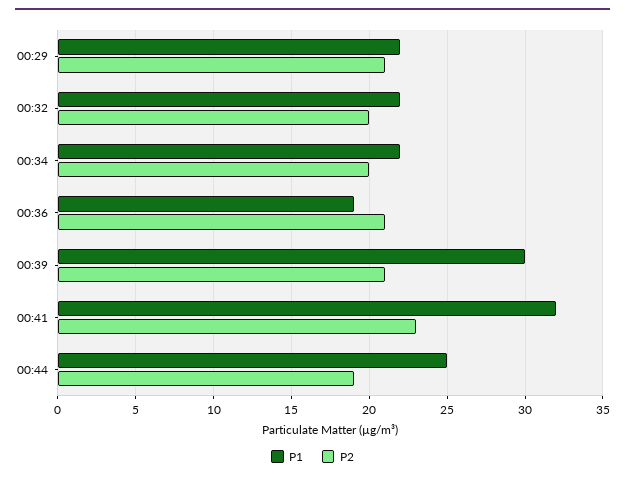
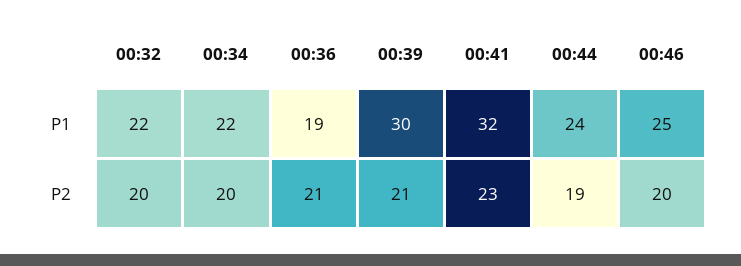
P1, 00:29: 22 -> none
P2, 00:29: 21 -> none
P1, 00:44: 25 -> 24
P1, 00:46: none -> 25
P2, 00:46: none -> 20

